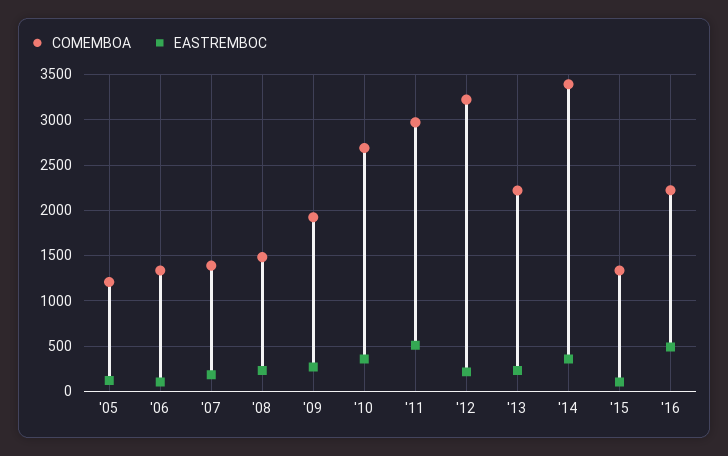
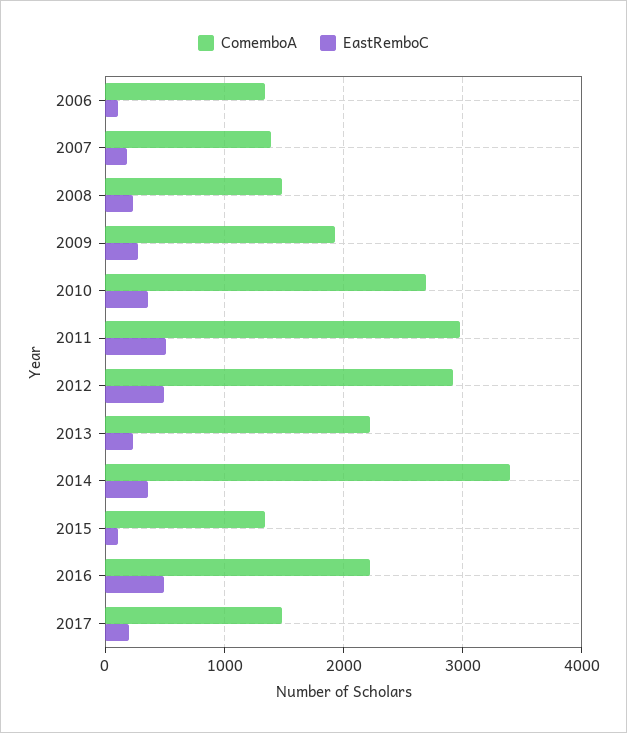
COMEMBOA, '05: 1200 -> none
EASTREMBOC, '05: 100 -> none
COMEMBOA, '12: 3200 -> 2900
EASTREMBOC, '12: 200 -> 500
COMEMBOA, 2017: none -> 1500
EASTREMBOC, 2017: none -> 200

